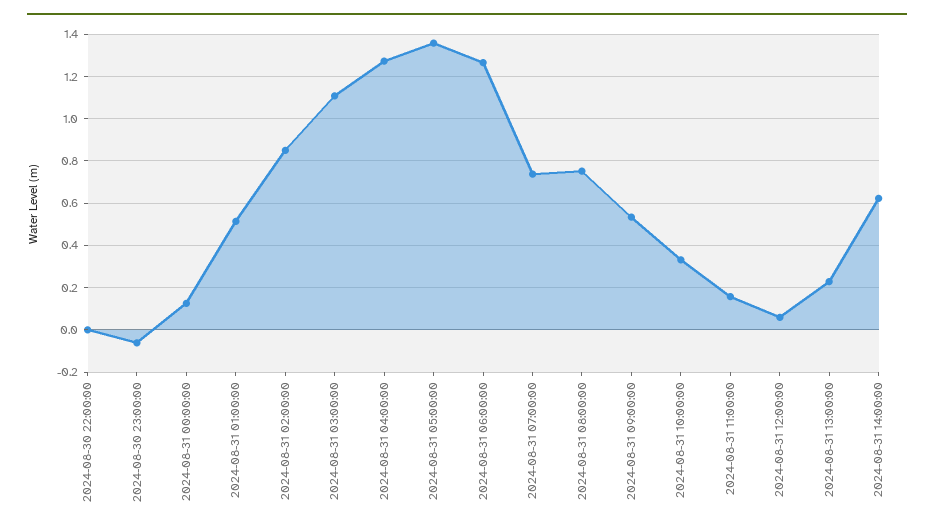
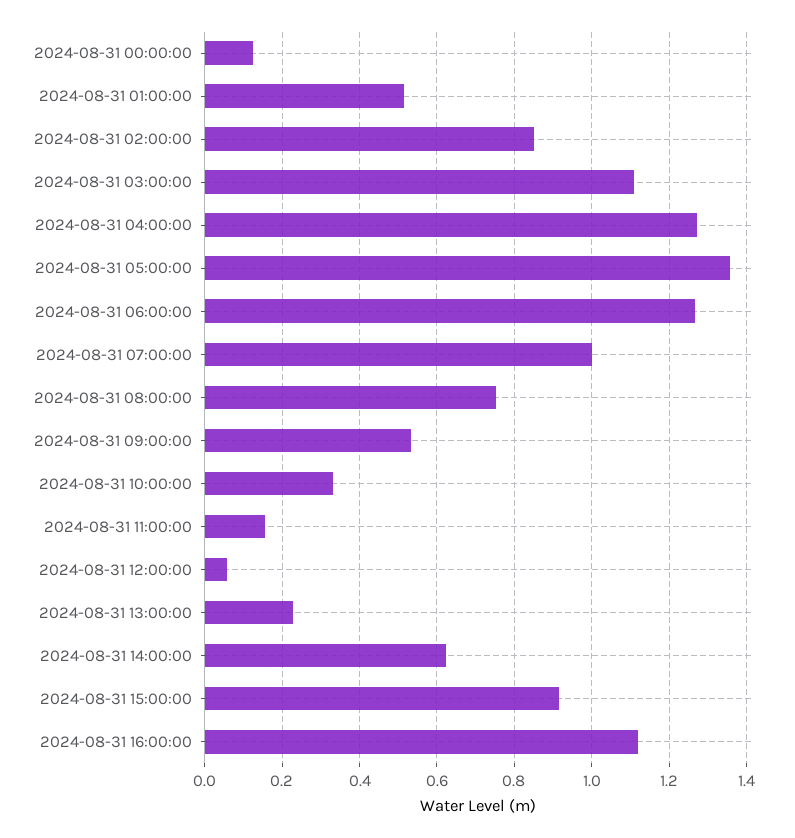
2024-08-30 22:00:00: 0 -> none
2024-08-30 23:00:00: -0.05 -> none
2024-08-31 07:00:00: 0.75 -> 1
2024-08-31 15:00:00: none -> 0.92
2024-08-31 16:00:00: none -> 1.12

